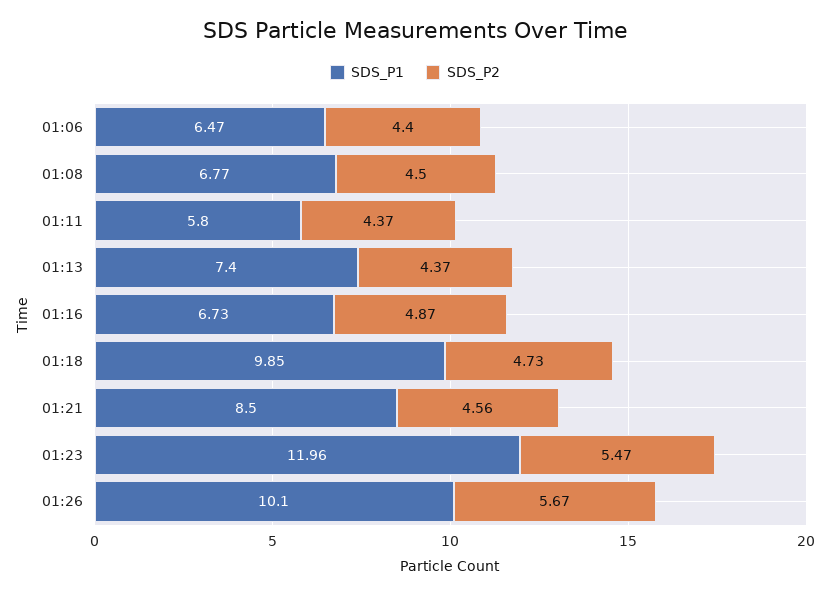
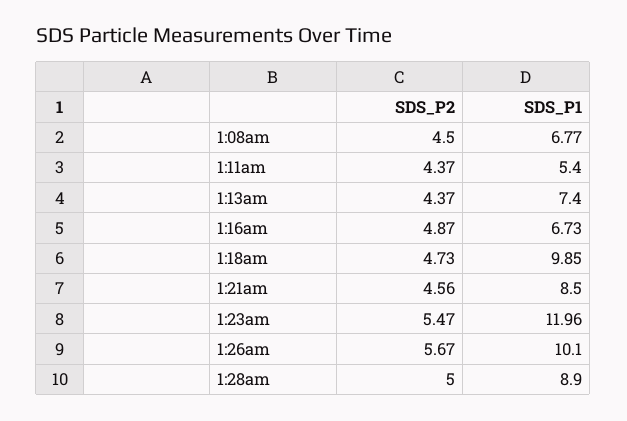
SDS_P1, 01:06: 6.47 -> none
SDS_P2, 01:06: 4.4 -> none
SDS_P1, 01:11: 5.8 -> 5.4
SDS_P2, 1:28am: none -> 5
SDS_P1, 1:28am: none -> 8.9

